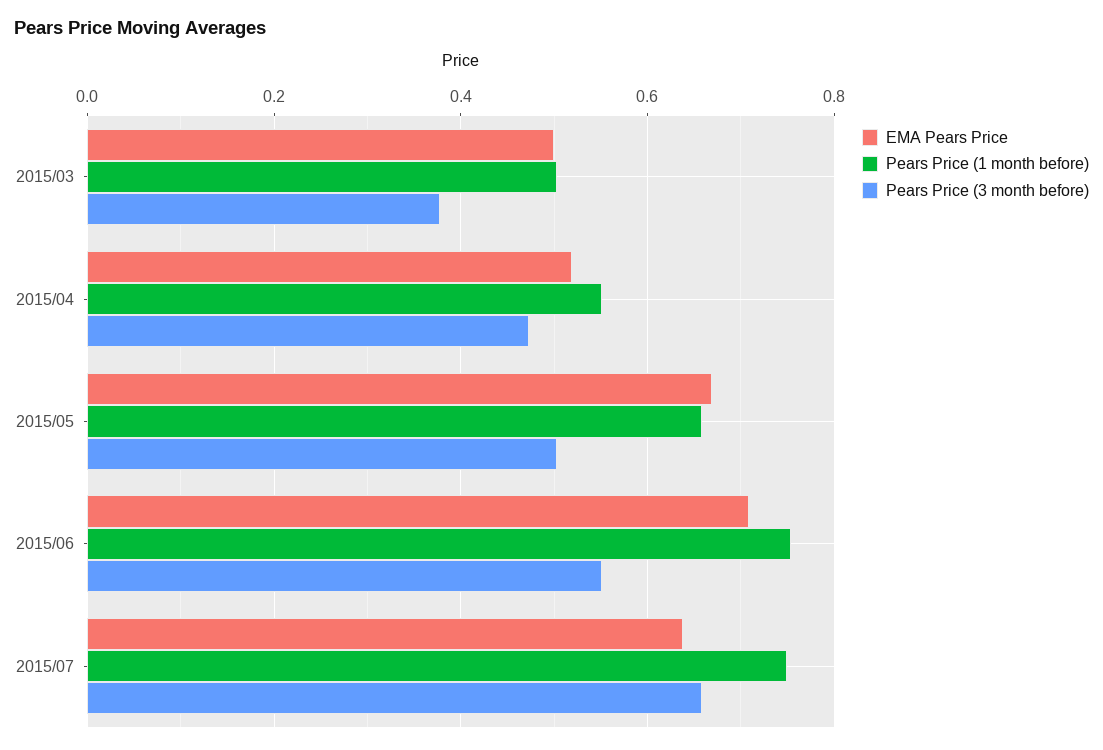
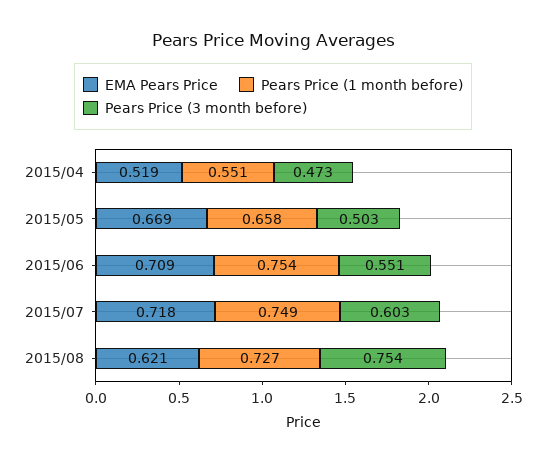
EMA Pears Price, 2015/03: 0.5 -> none
Pears Price (1 month before), 2015/03: 0.5 -> none
Pears Price (3 month before), 2015/03: 0.38 -> none
EMA Pears Price, 2015/07: 0.64 -> 0.718
Pears Price (3 month before), 2015/07: 0.66 -> 0.603
EMA Pears Price, 2015/08: none -> 0.621
Pears Price (1 month before), 2015/08: none -> 0.727
Pears Price (3 month before), 2015/08: none -> 0.754

